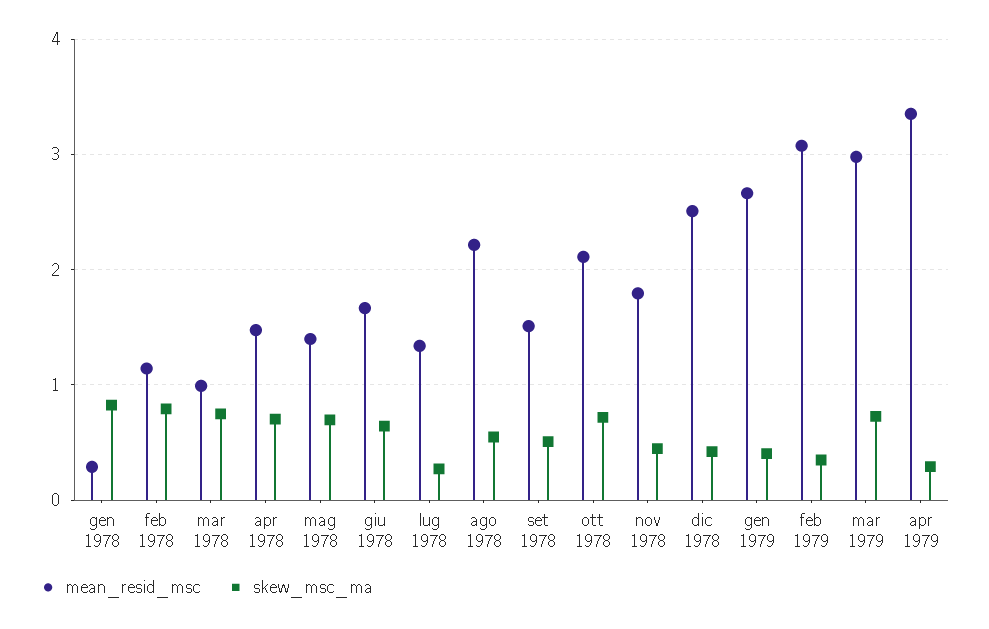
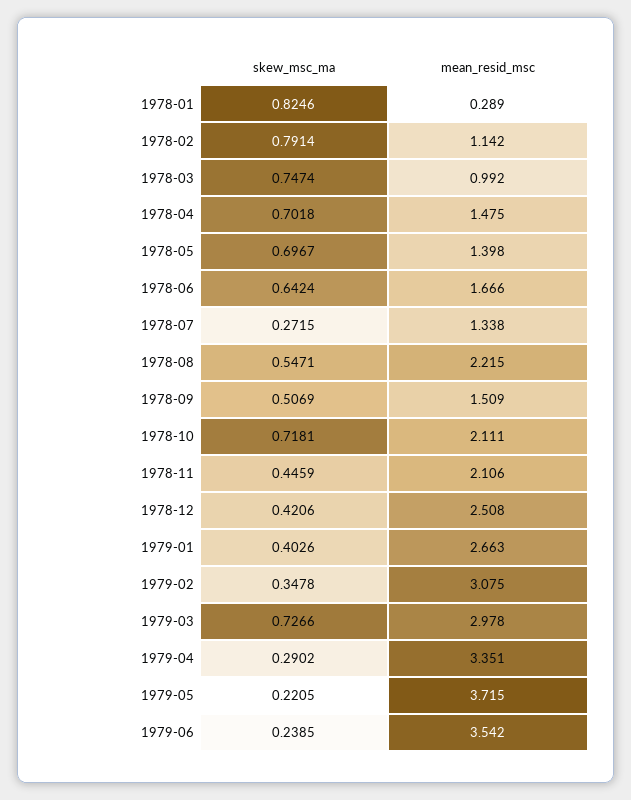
mean_resid_msc, nov 1978: 1.8 -> 2.106
skew_msc_ma, 1979-05: none -> 0.2205
mean_resid_msc, 1979-05: none -> 3.715
skew_msc_ma, 1979-06: none -> 0.2385
mean_resid_msc, 1979-06: none -> 3.542

